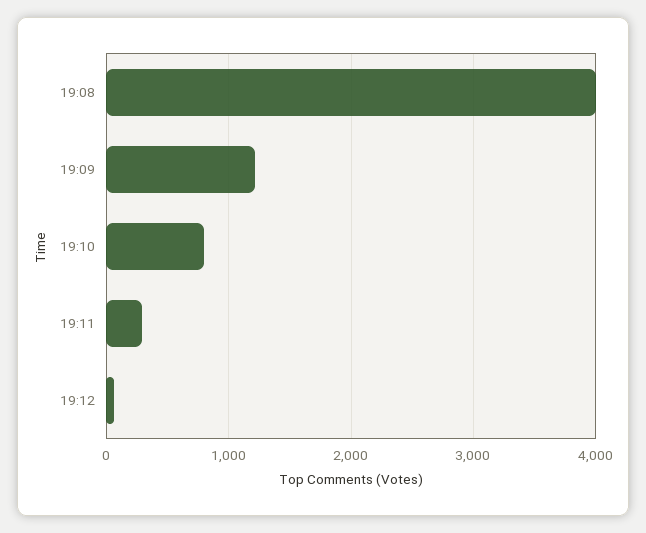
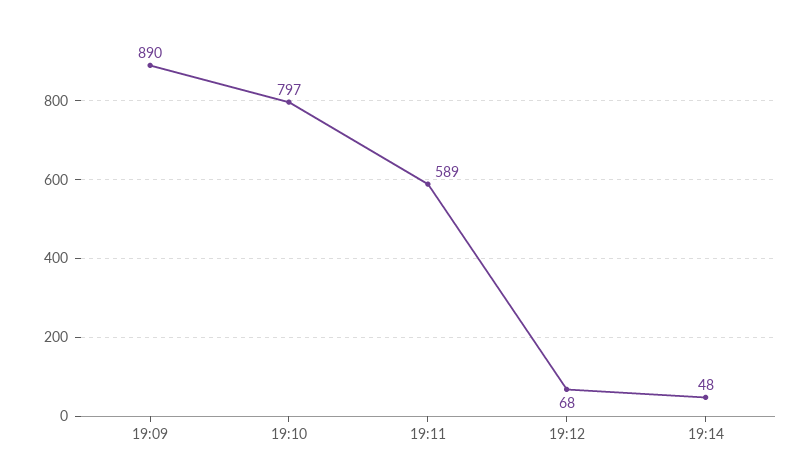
19:08: 4000 -> none
19:09: 1200 -> 890
19:11: 300 -> 589
19:14: none -> 48

